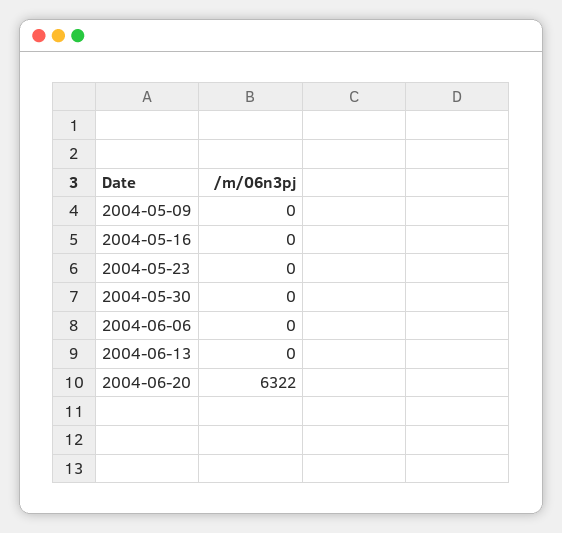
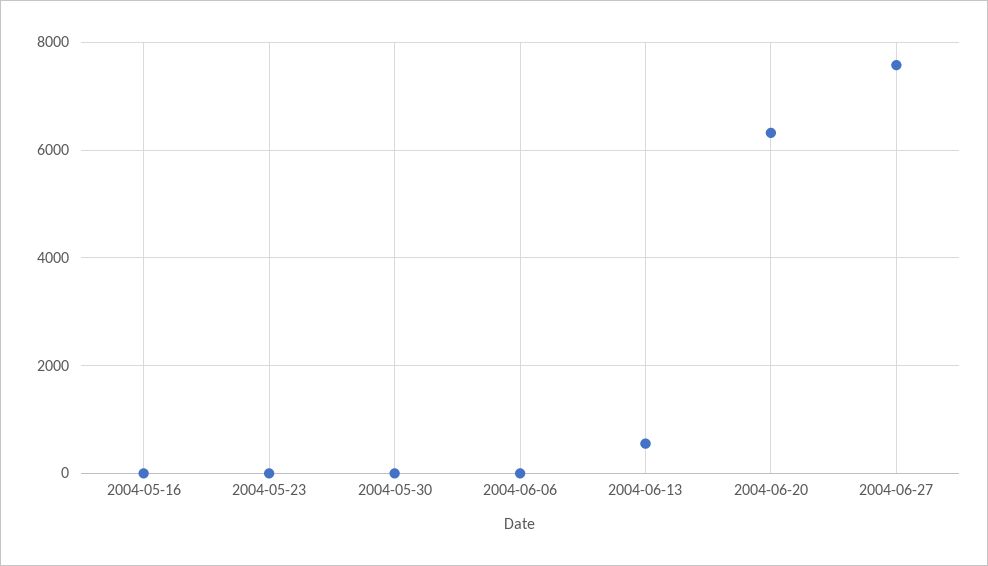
2004-05-09: 0 -> none
2004-06-13: 0 -> 600
2004-06-27: none -> 7600

